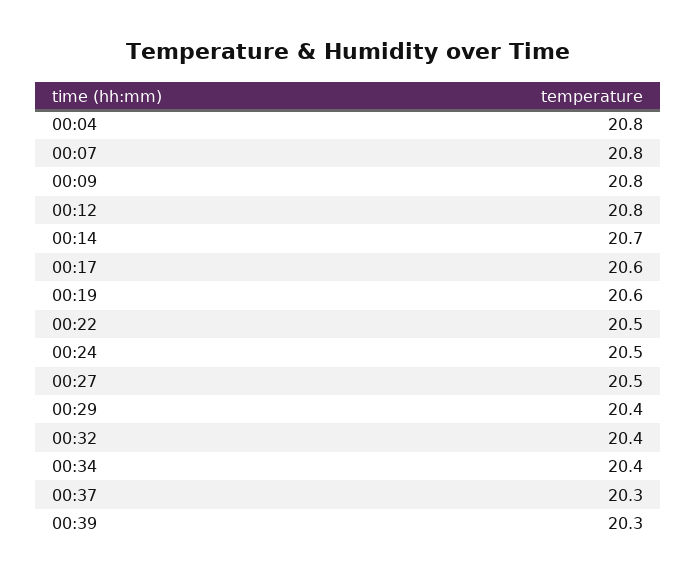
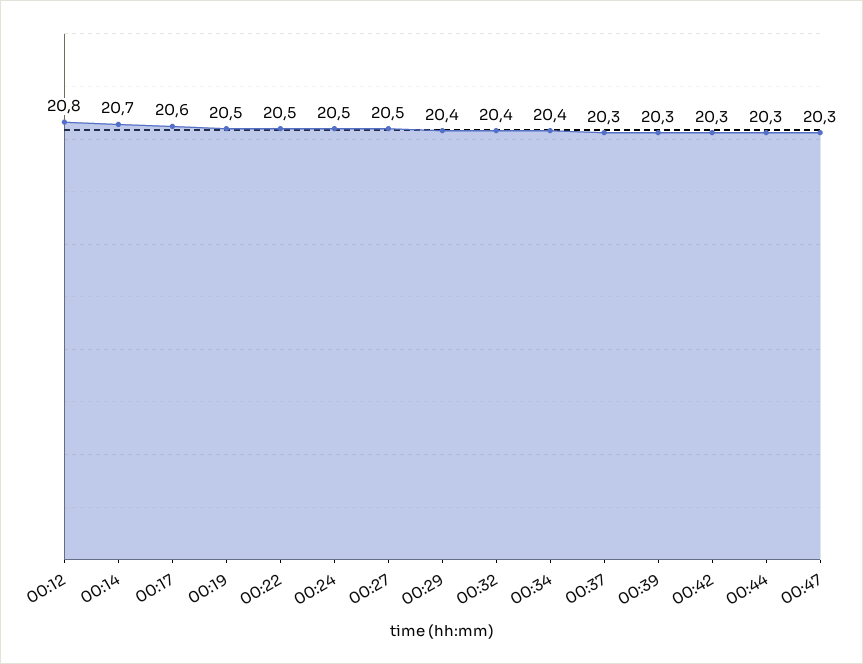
00:04: 20.8 -> none
00:07: 20.8 -> none
00:09: 20.8 -> none
00:19: 20.6 -> 20.5
00:42: none -> 20.3
00:44: none -> 20.3
00:47: none -> 20.3

